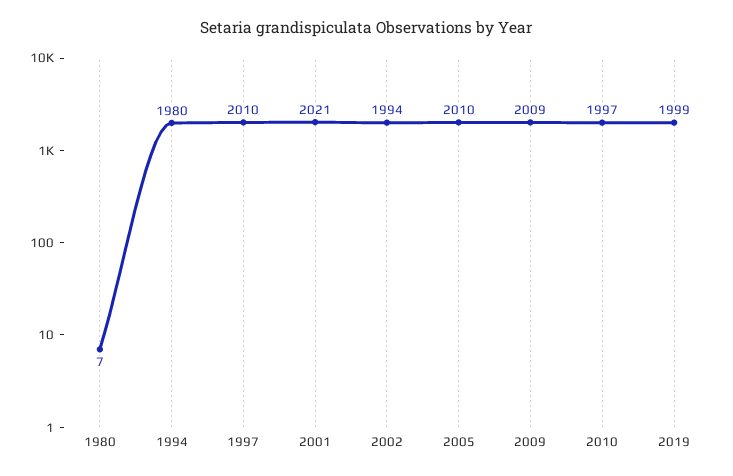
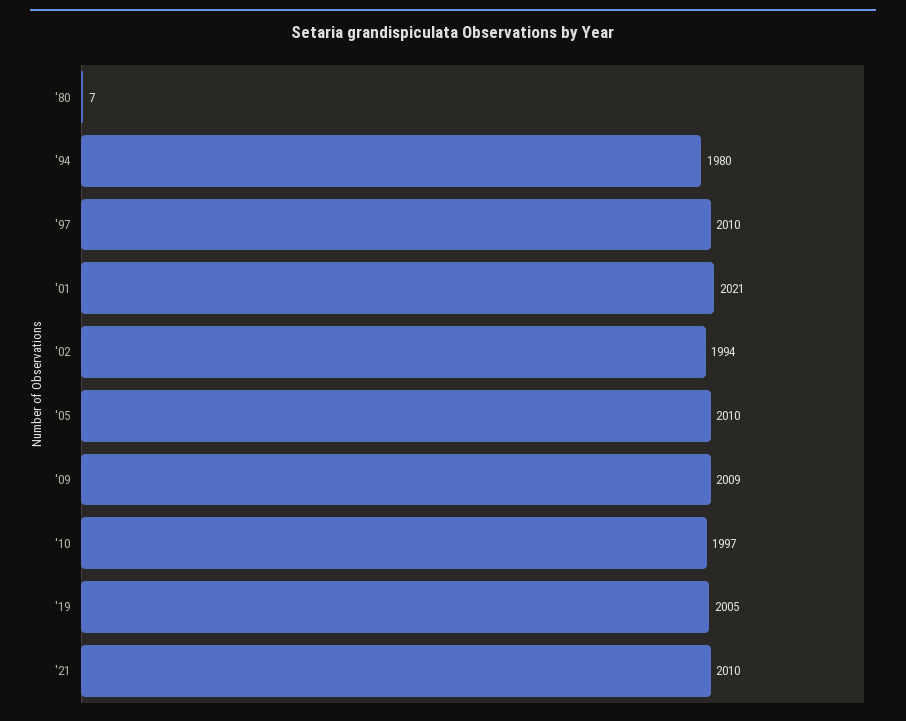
2019: 1999 -> 2005
'21: none -> 2010

